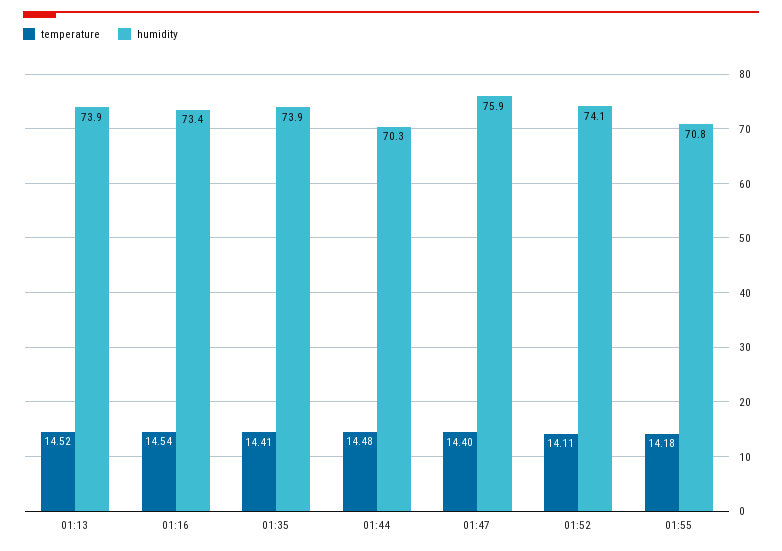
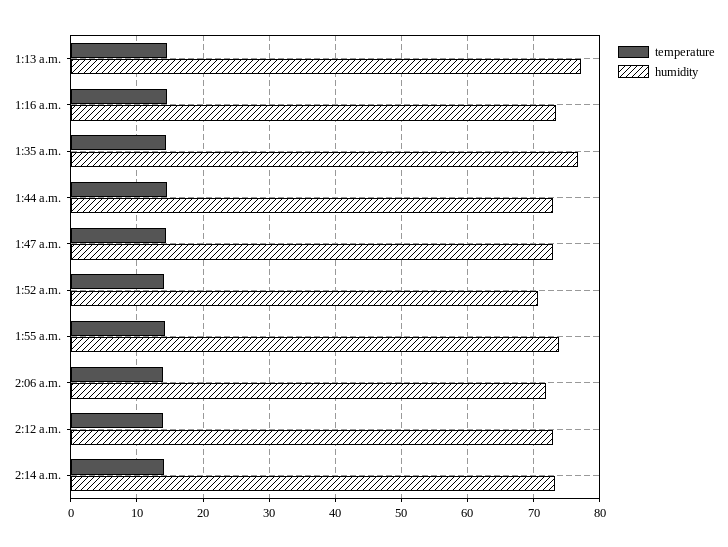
humidity, 01:13: 73.9 -> 77
humidity, 01:35: 73.9 -> 77
humidity, 01:44: 70.3 -> 73
humidity, 01:47: 75.9 -> 73
humidity, 01:52: 74.1 -> 71
humidity, 01:55: 70.8 -> 74
temperature, 2:06 a.m.: none -> 14
humidity, 2:06 a.m.: none -> 72
temperature, 2:12 a.m.: none -> 14
humidity, 2:12 a.m.: none -> 73
temperature, 2:14 a.m.: none -> 14
humidity, 2:14 a.m.: none -> 73

